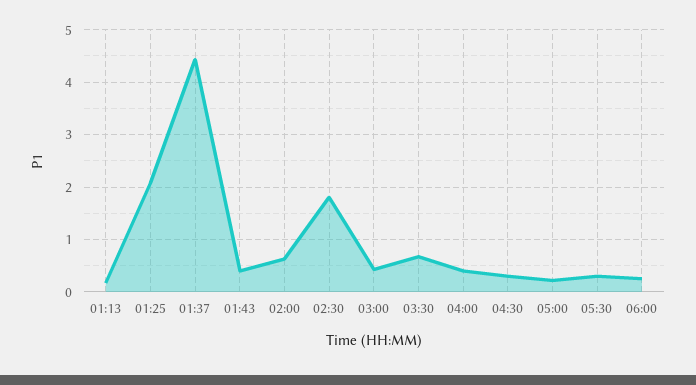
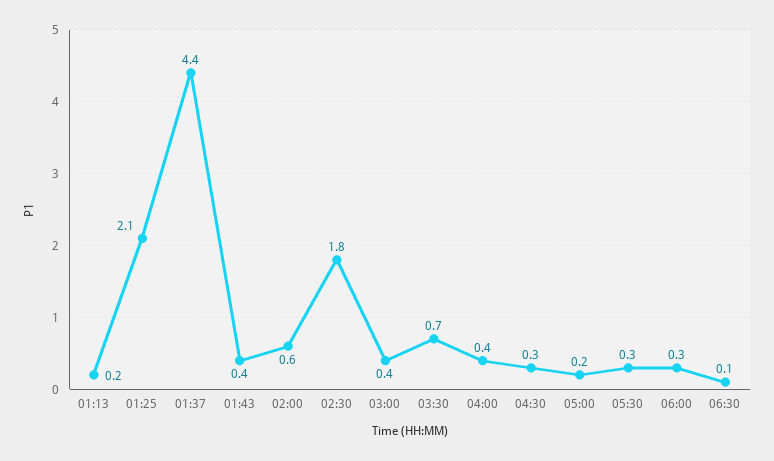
06:30: none -> 0.1

